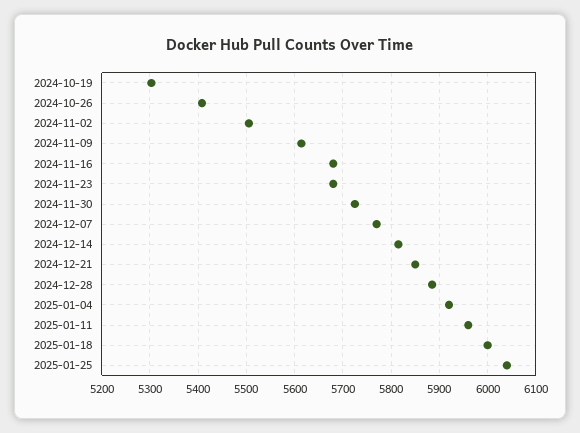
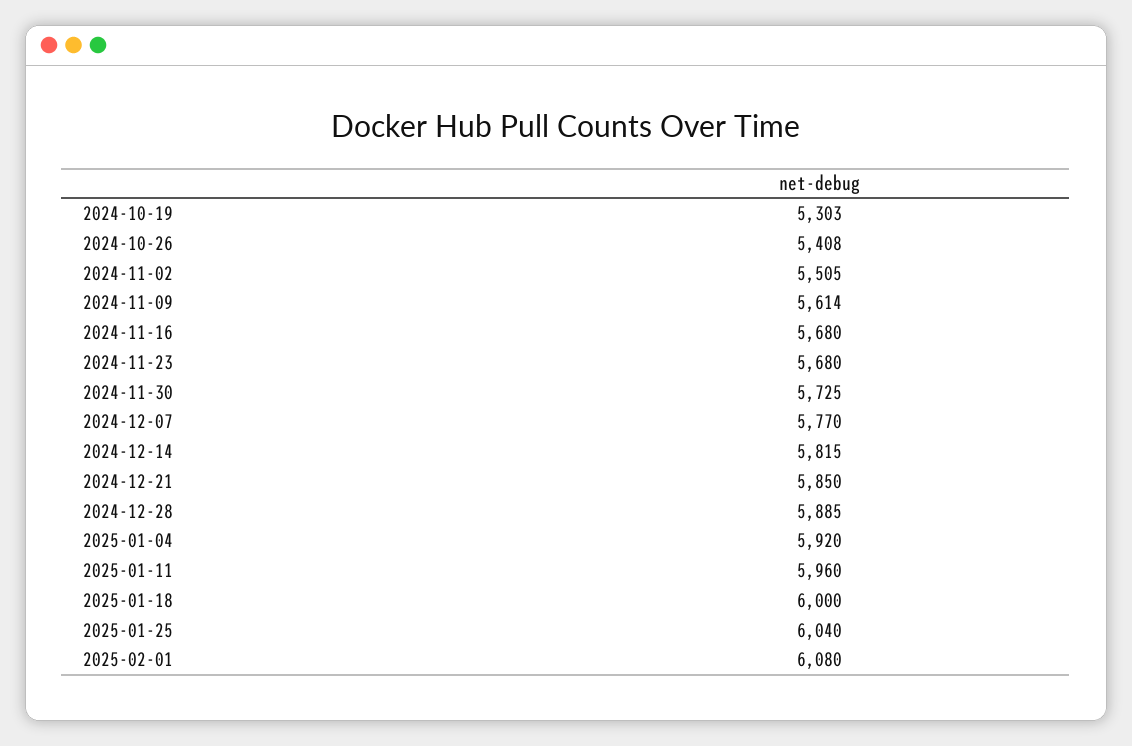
2025-02-01: none -> 6080

